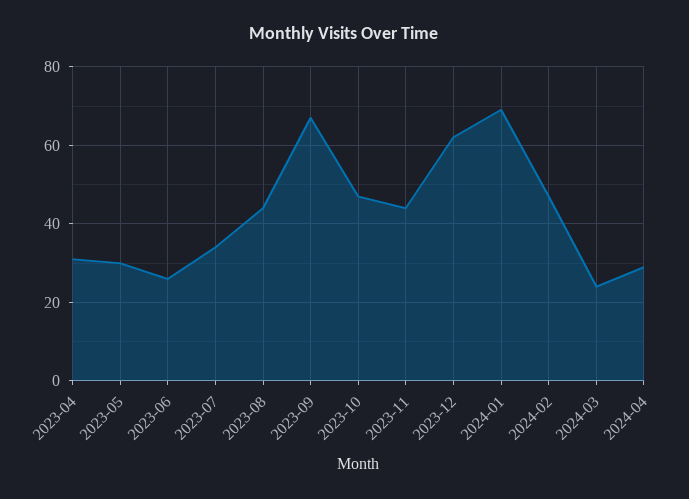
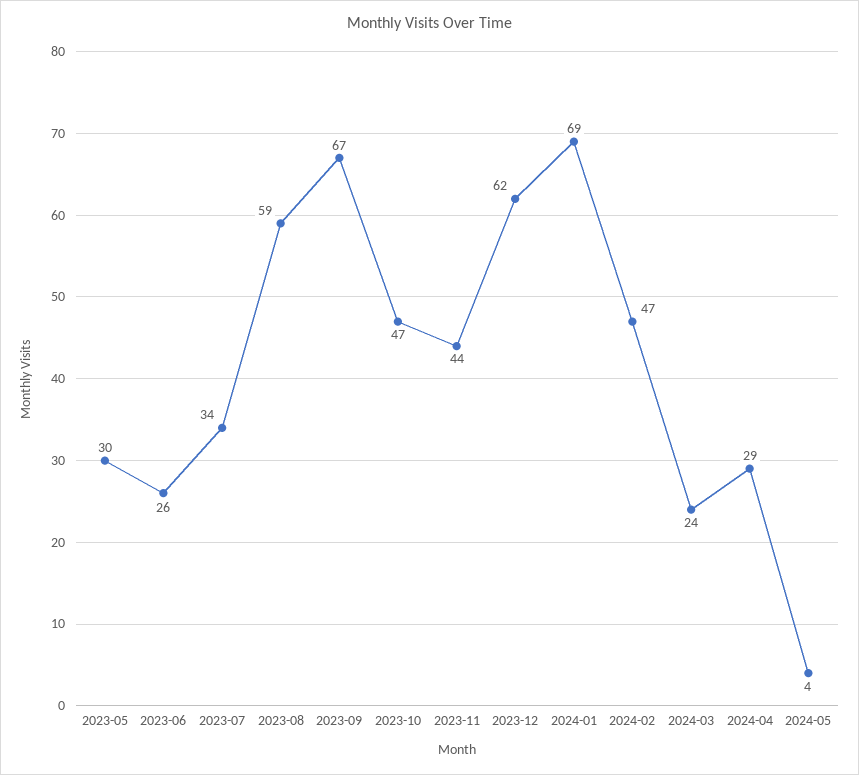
2023-04: 30 -> none
2023-08: 45 -> 59
2024-05: none -> 4

